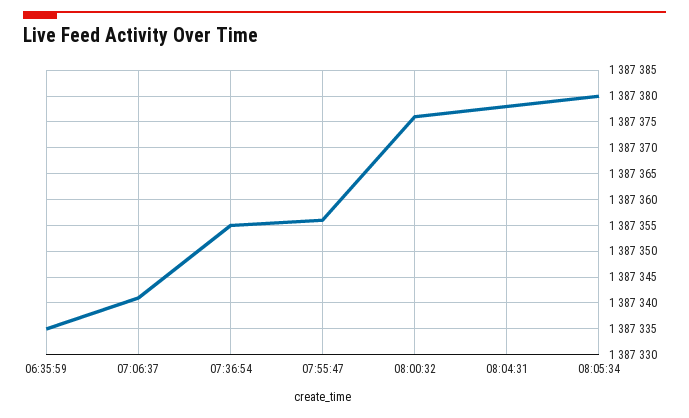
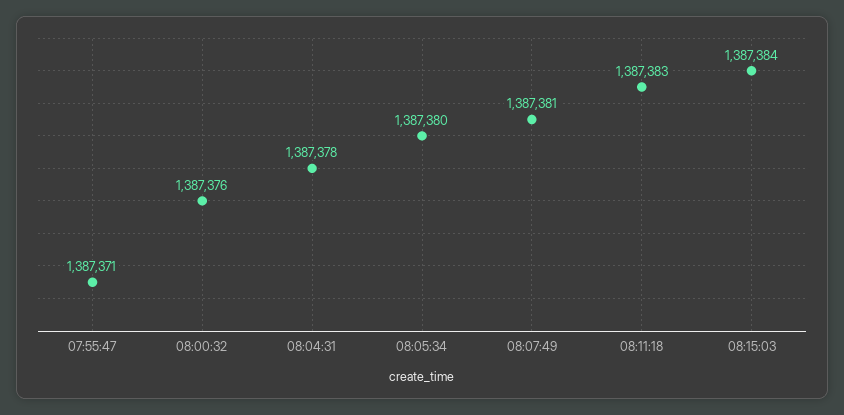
06:35:59: 1387335 -> none
07:06:37: 1387340 -> none
07:36:54: 1387355 -> none
07:55:47: 1387355 -> 1387371
08:07:49: none -> 1387381
08:11:18: none -> 1387383
08:15:03: none -> 1387384

